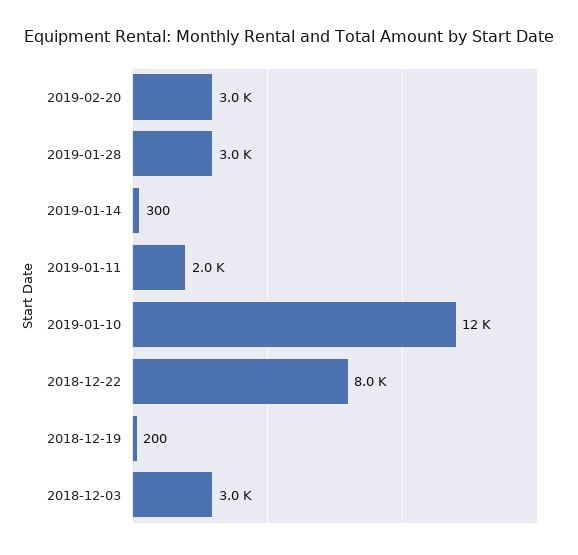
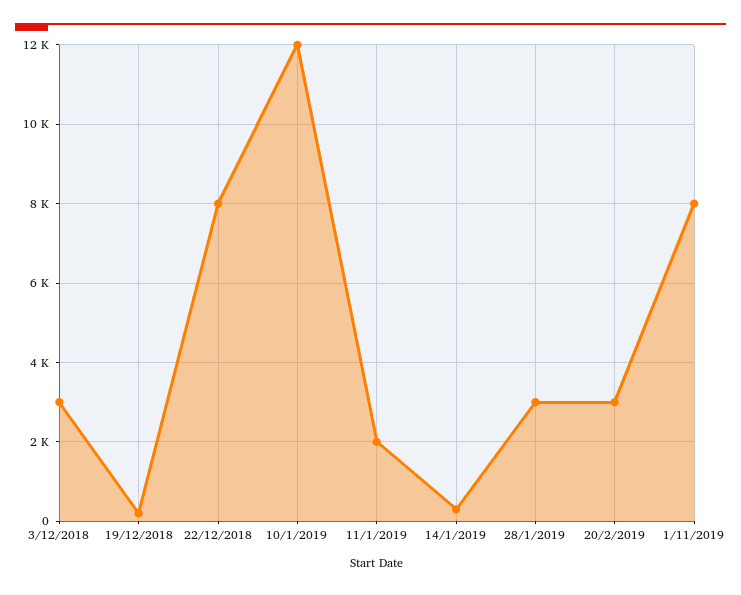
1/11/2019: none -> 8000

